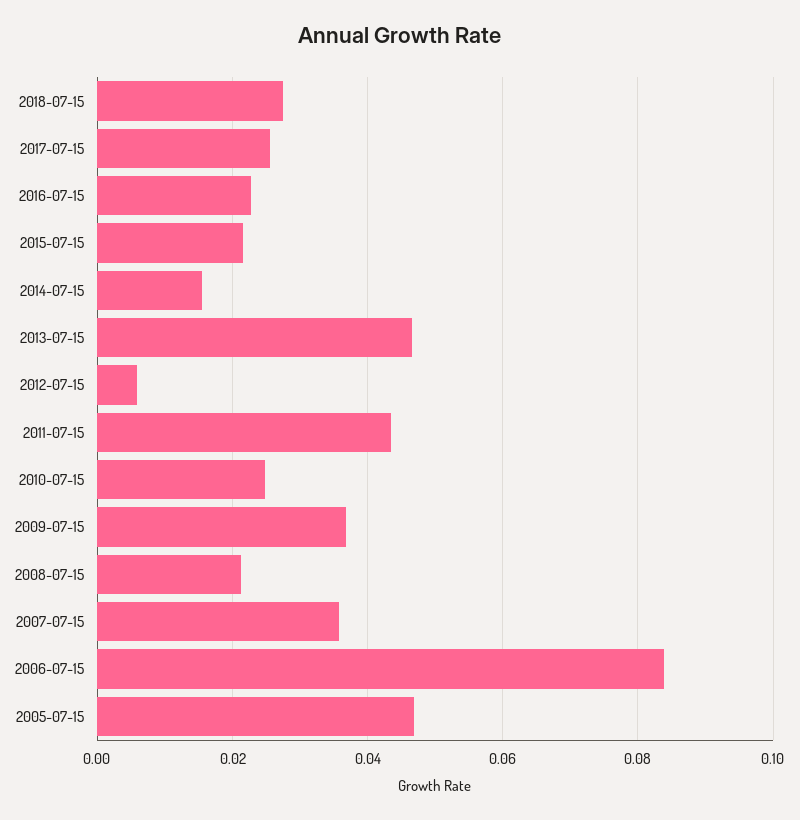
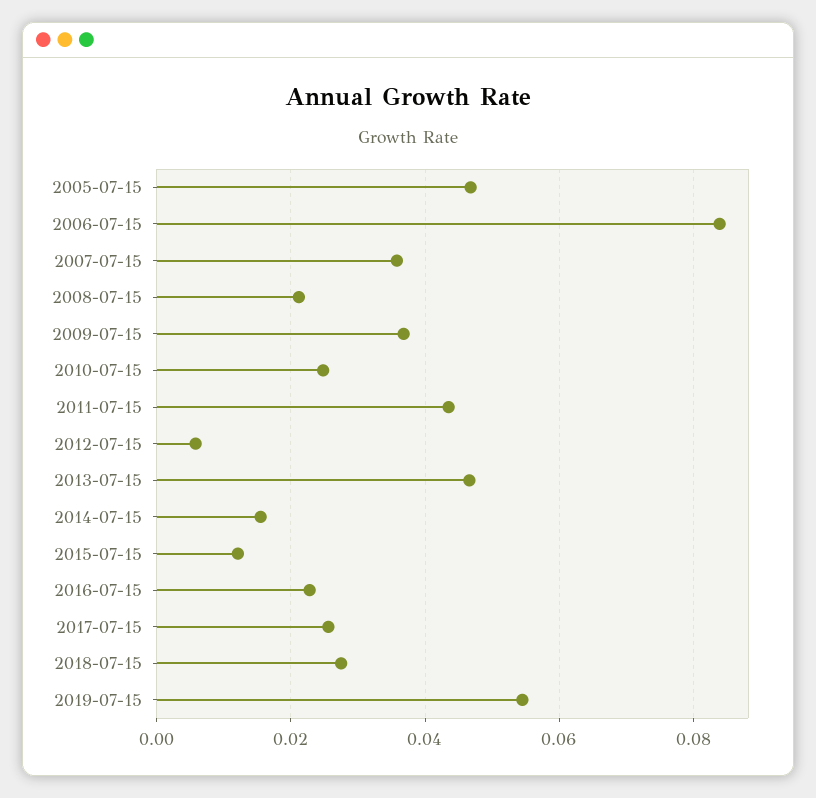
2015-07-15: 0.022 -> 0.012
2019-07-15: none -> 0.054

